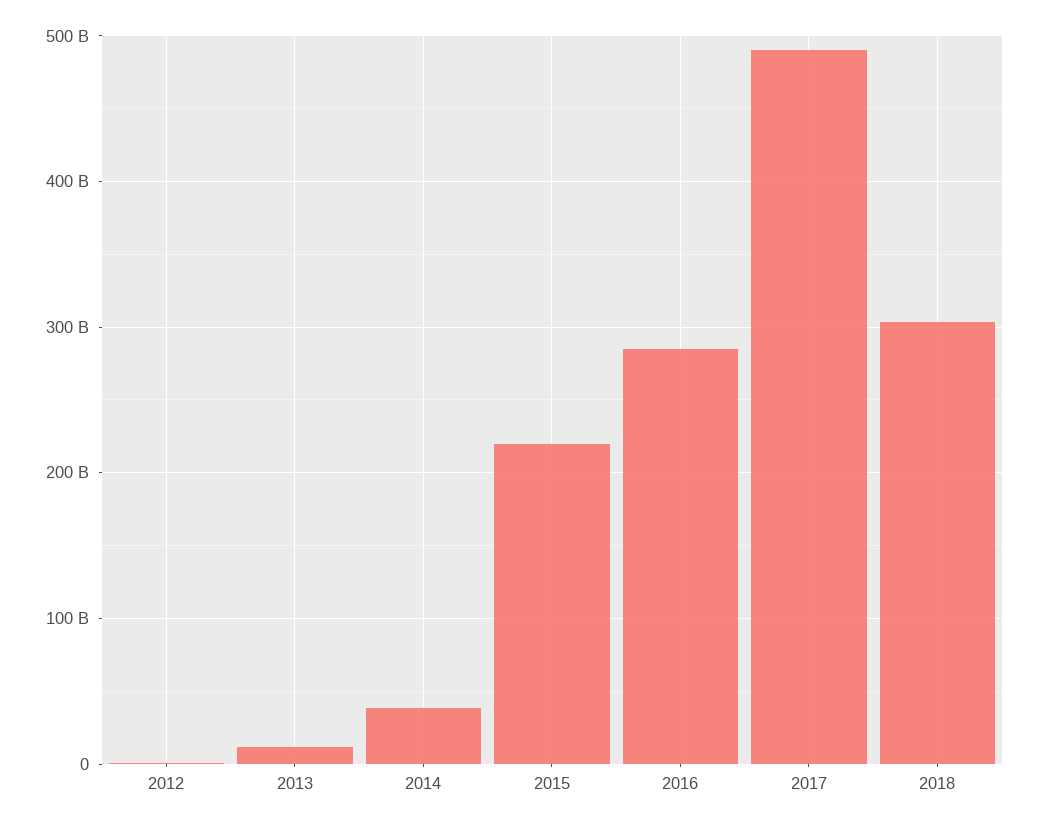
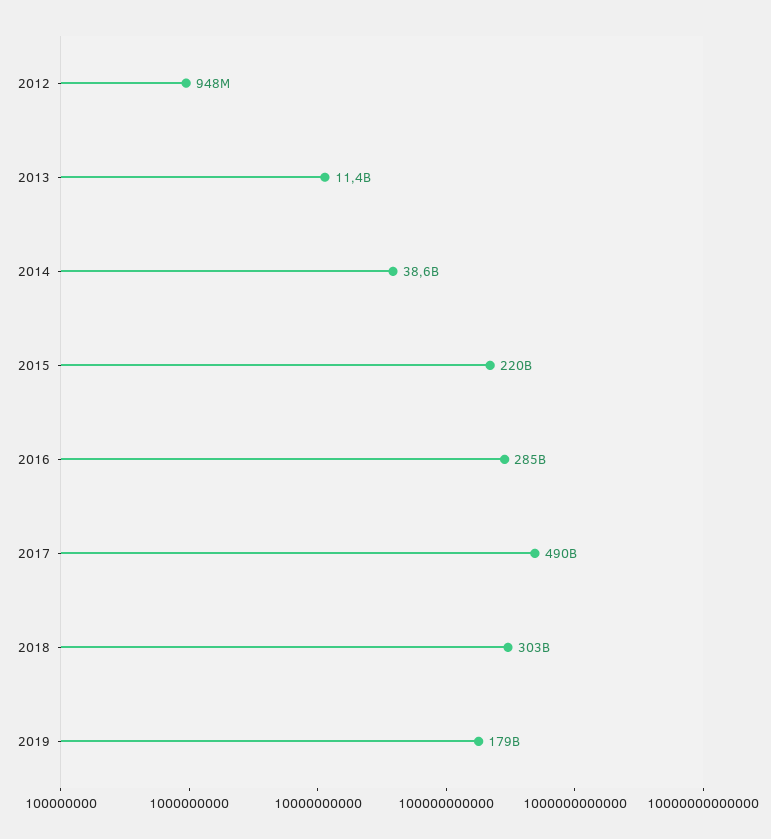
2019: none -> 179000000000

